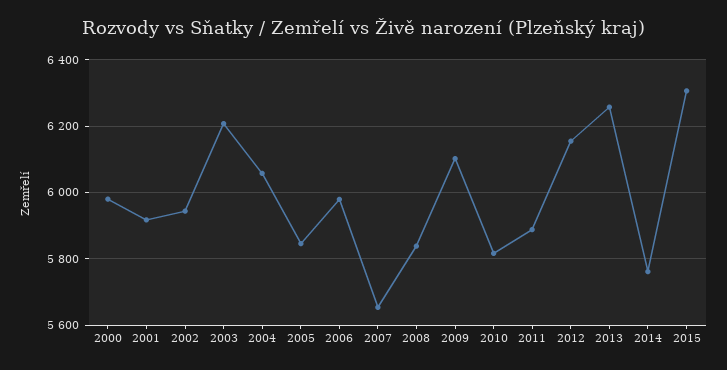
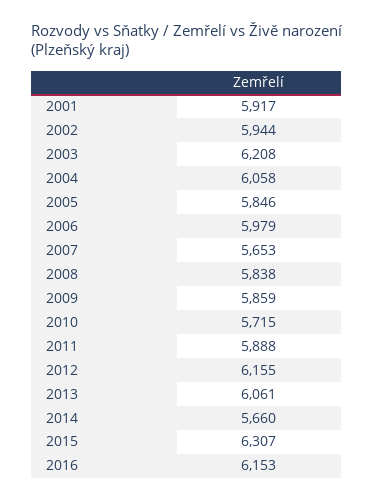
2000: 5980 -> none
2009: 6100 -> 5859
2010: 5820 -> 5715
2013: 6260 -> 6061
2014: 5760 -> 5660
2016: none -> 6153

